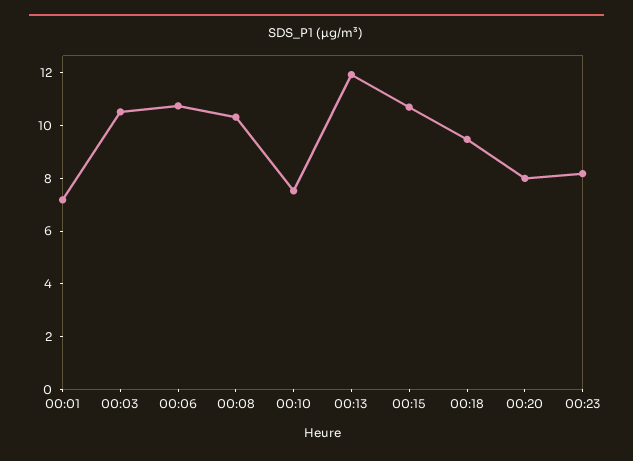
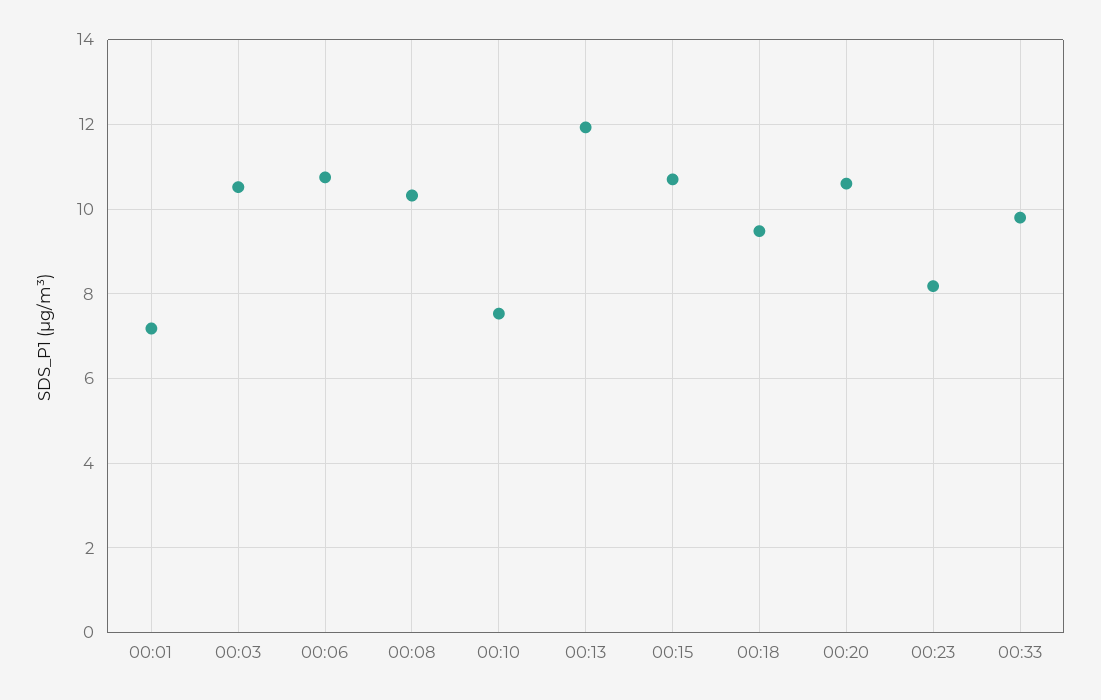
00:20: 8 -> 10.6
00:33: none -> 9.8

